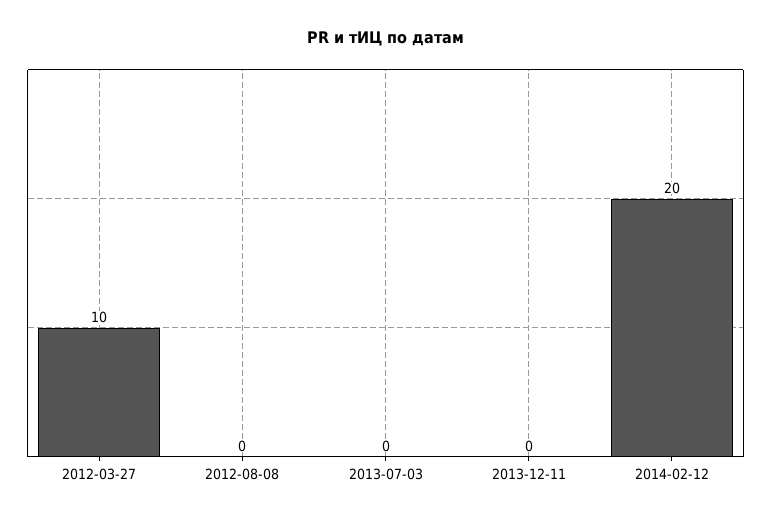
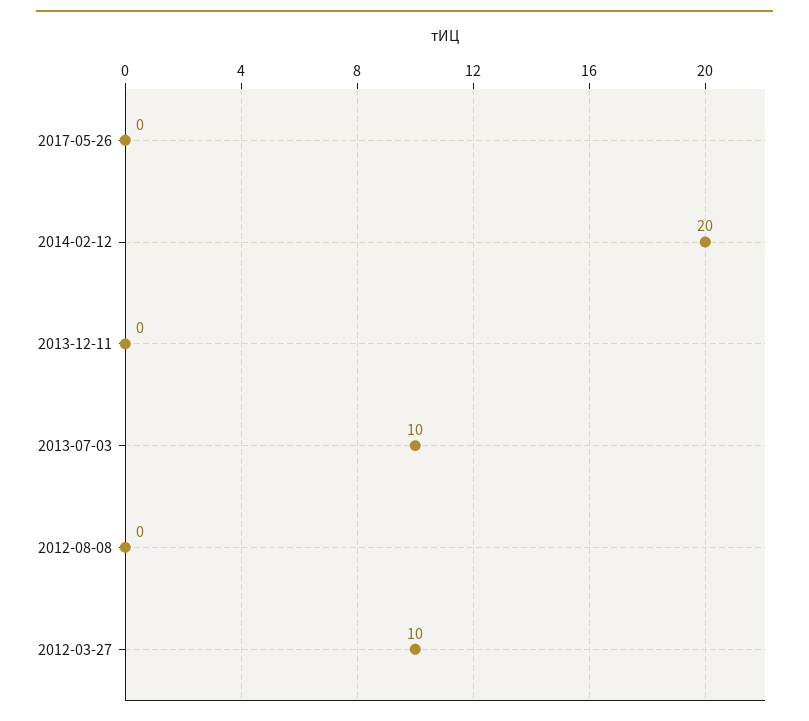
2013-07-03: 0 -> 10
2017-05-26: none -> 0

